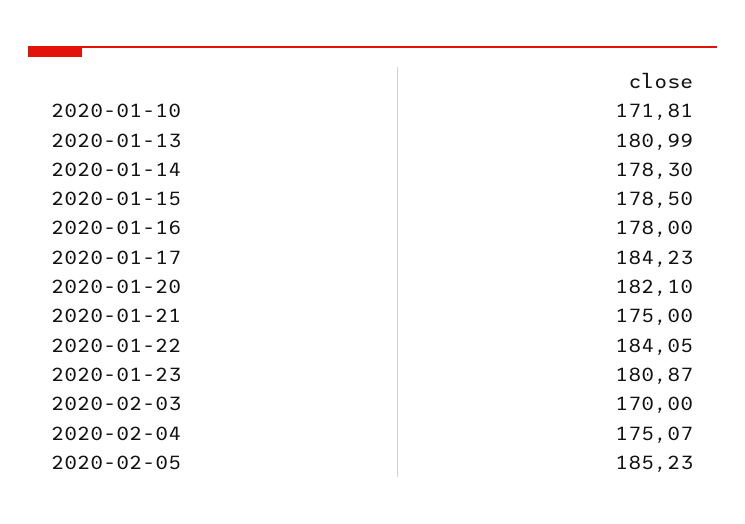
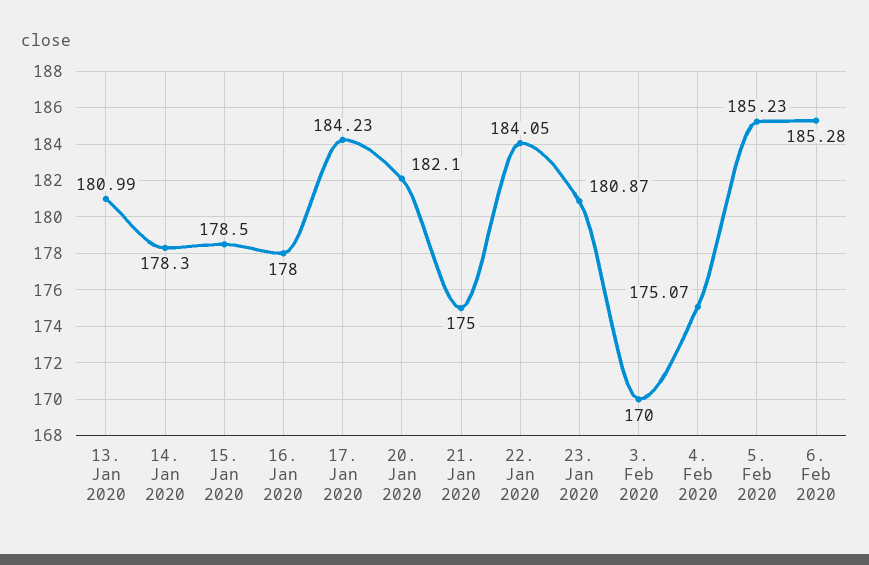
2020-01-10: 171.81 -> none
6. Feb 2020: none -> 185.28

